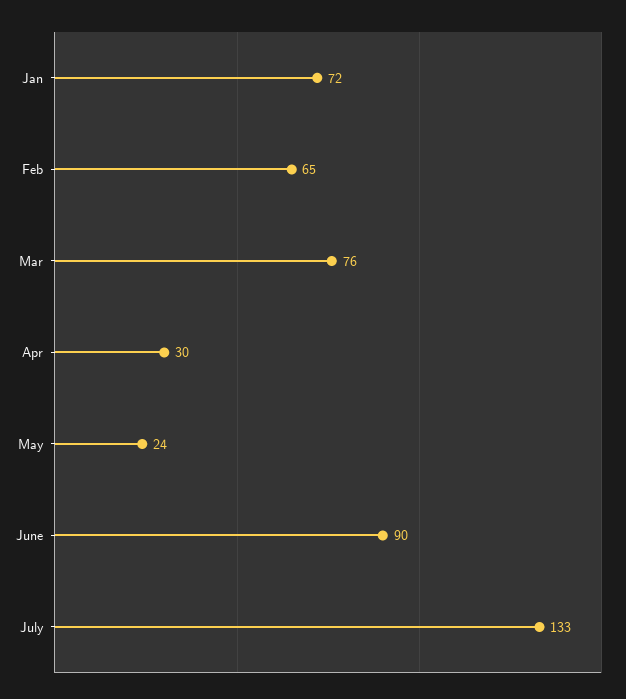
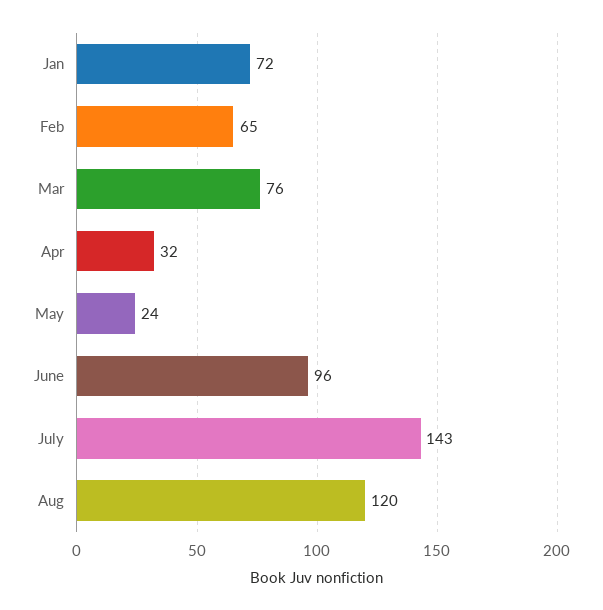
Apr: 30 -> 32
June: 90 -> 96
July: 133 -> 143
Aug: none -> 120

